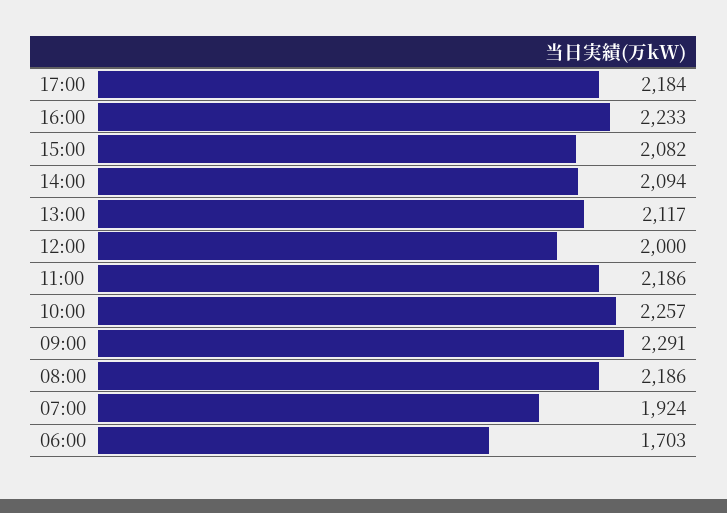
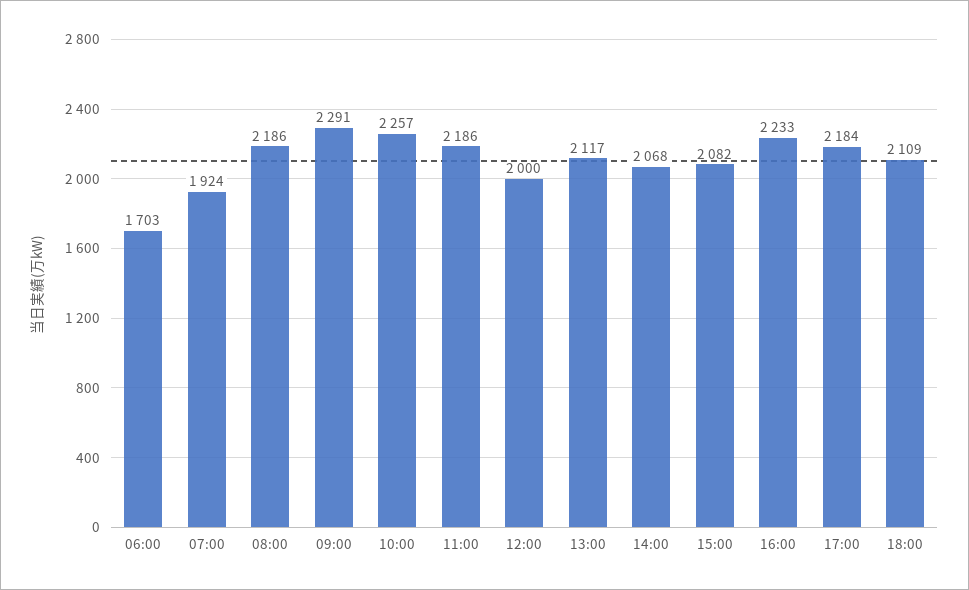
14:00: 2094 -> 2068
18:00: none -> 2109

